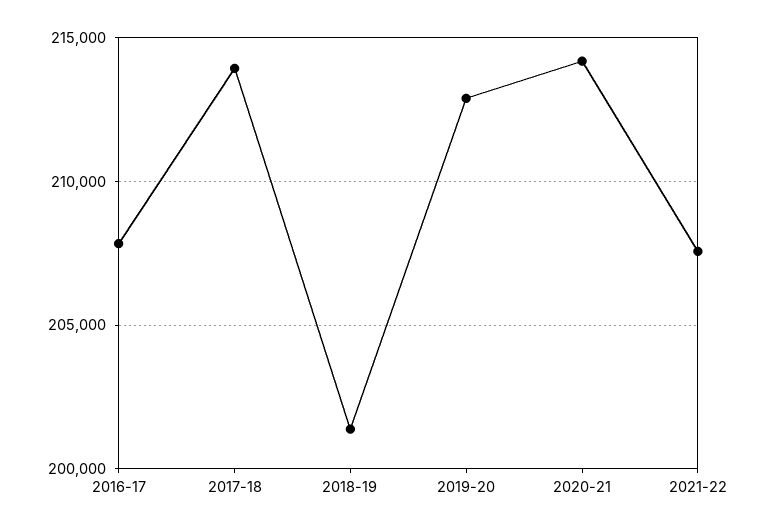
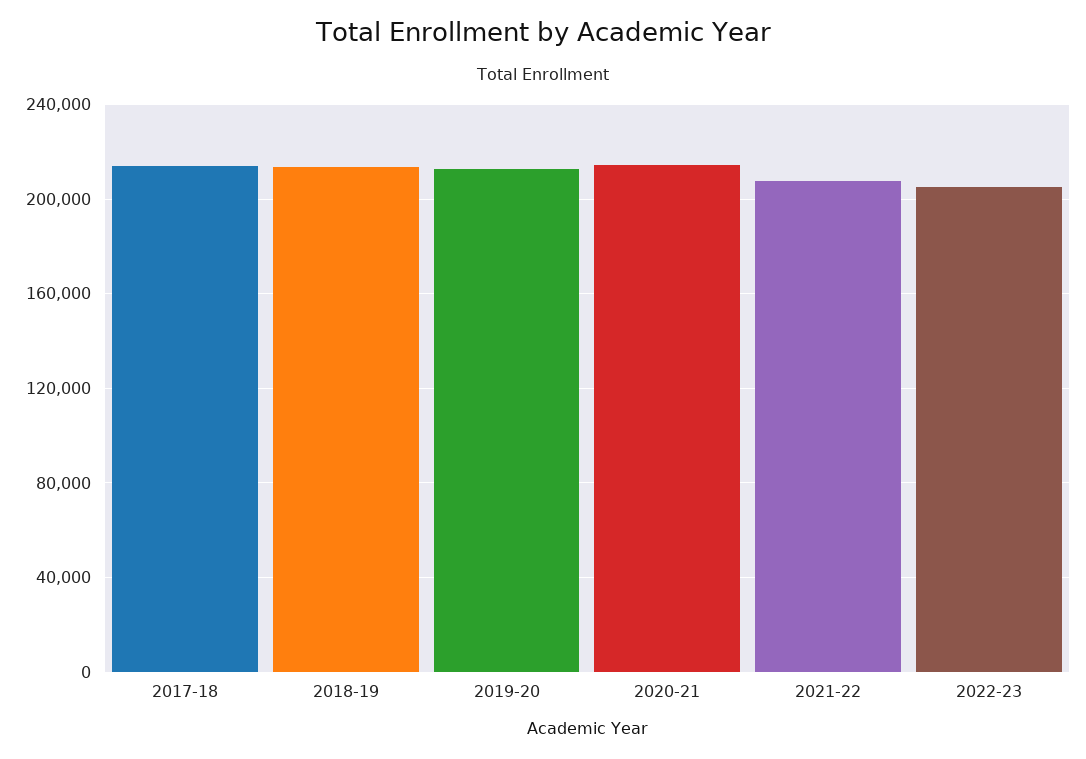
2016-17: 208000 -> none
2018-19: 201500 -> 215000
2022-23: none -> 205000

